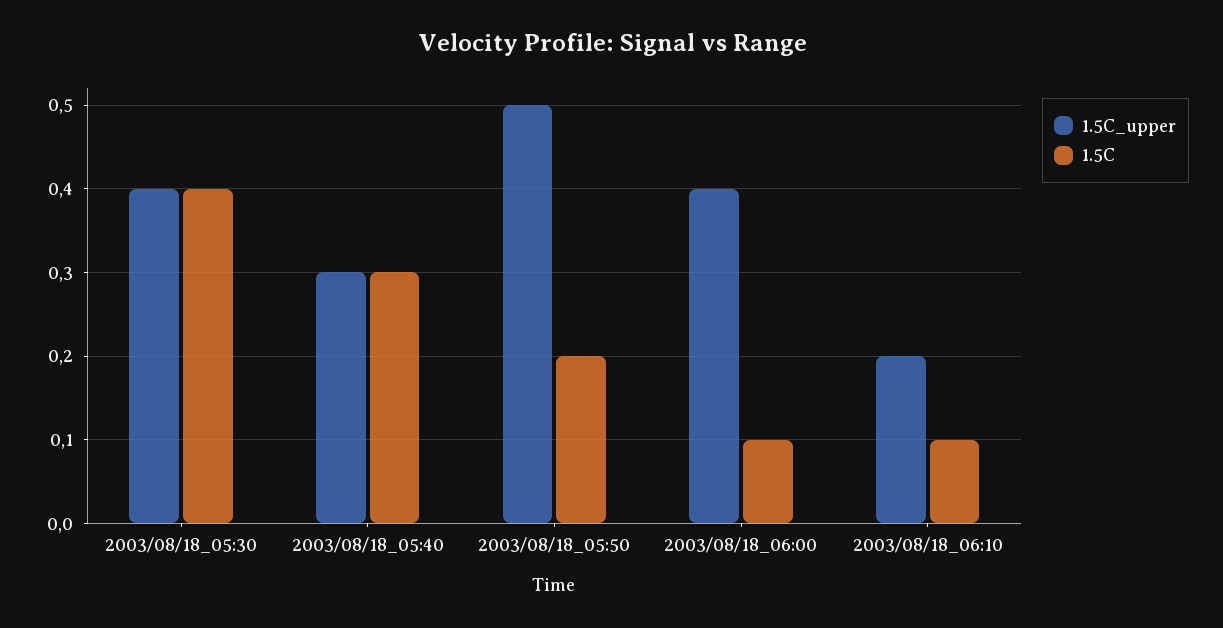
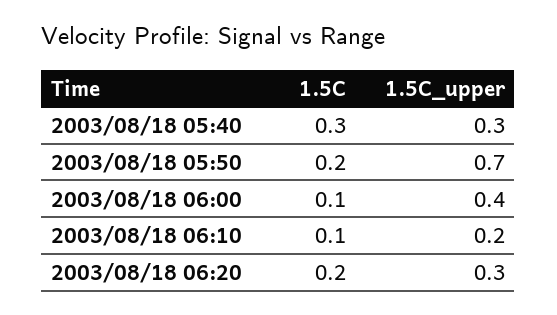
1.5C_upper, 2003/08/18_05:30: 0.4 -> none
1.5C, 2003/08/18_05:30: 0.4 -> none
1.5C_upper, 2003/08/18_05:50: 0.5 -> 0.7
1.5C, 2003/08/18 06:20: none -> 0.2
1.5C_upper, 2003/08/18 06:20: none -> 0.3

